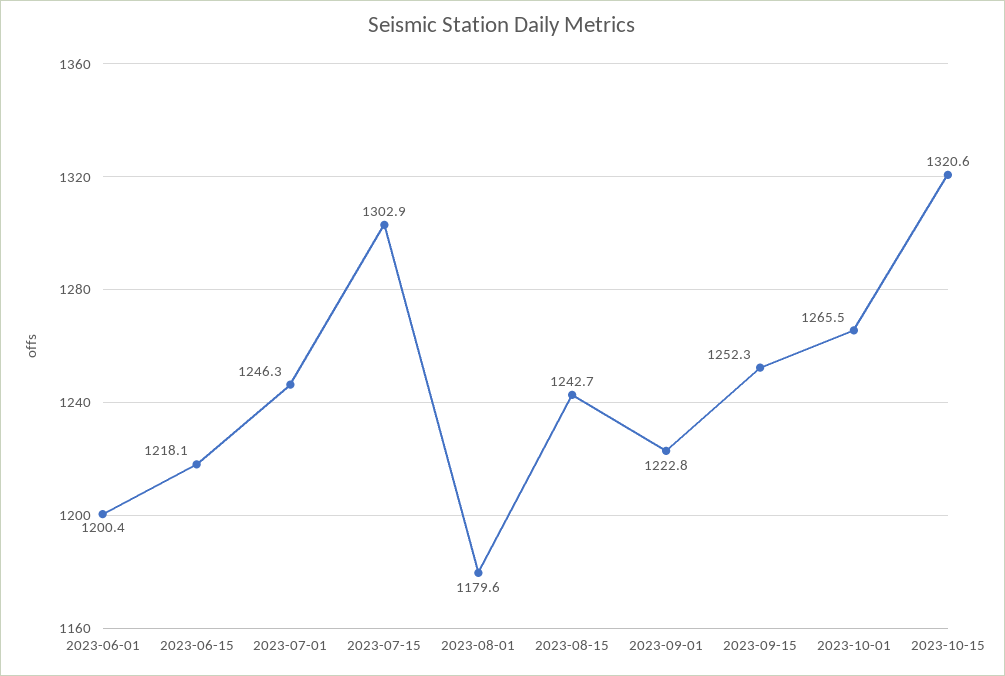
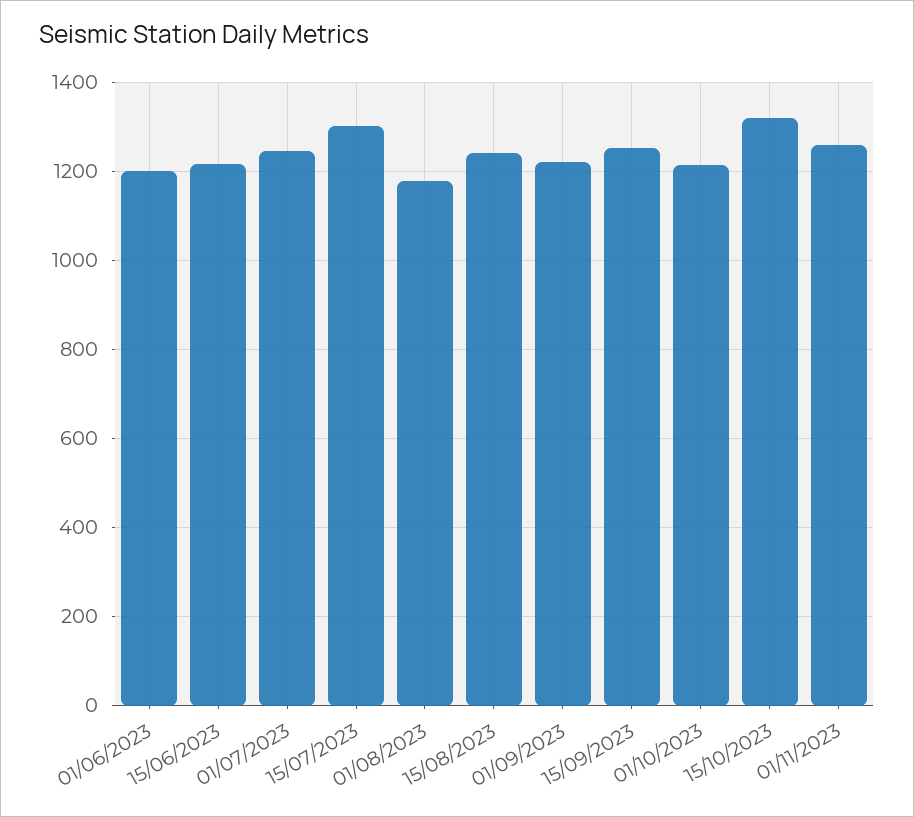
2023-10-01: 1265.5 -> 1220
01/11/2023: none -> 1260

